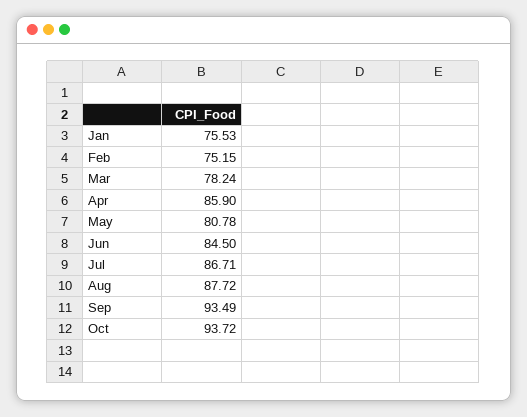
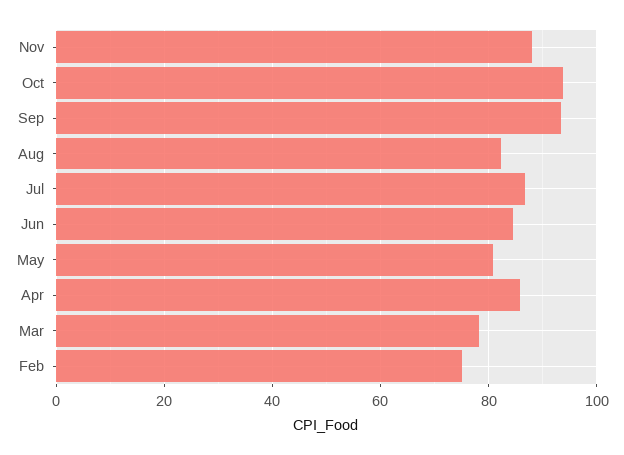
Jan: 75.53 -> none
Aug: 87.72 -> 82
Nov: none -> 88

